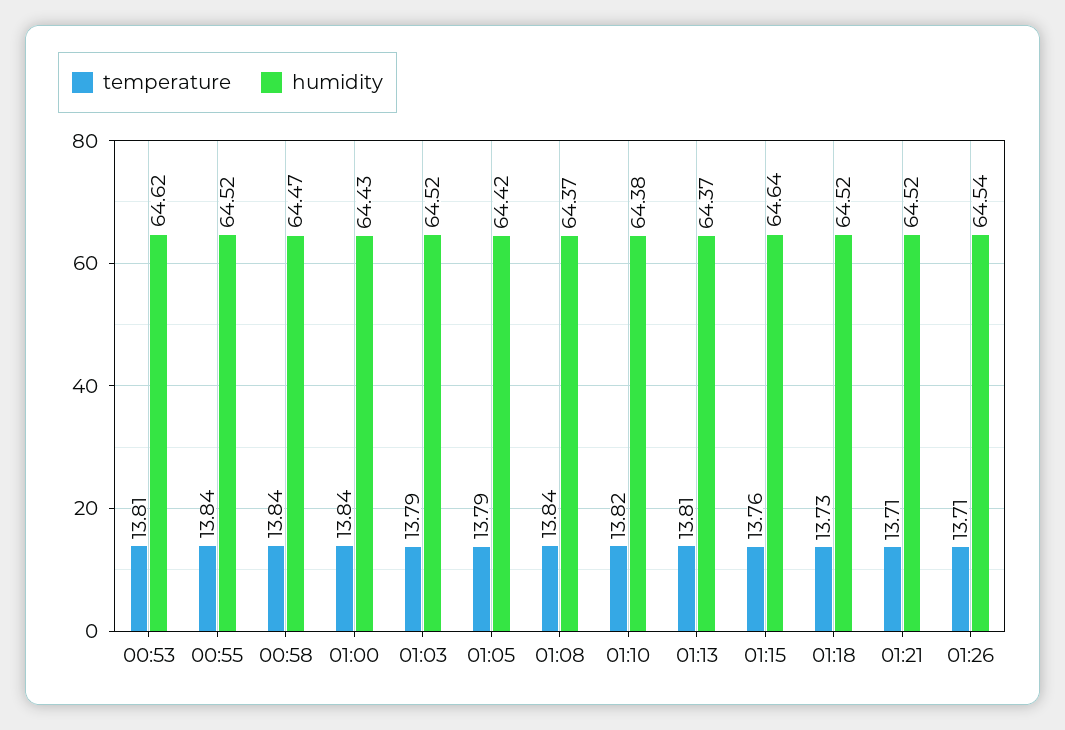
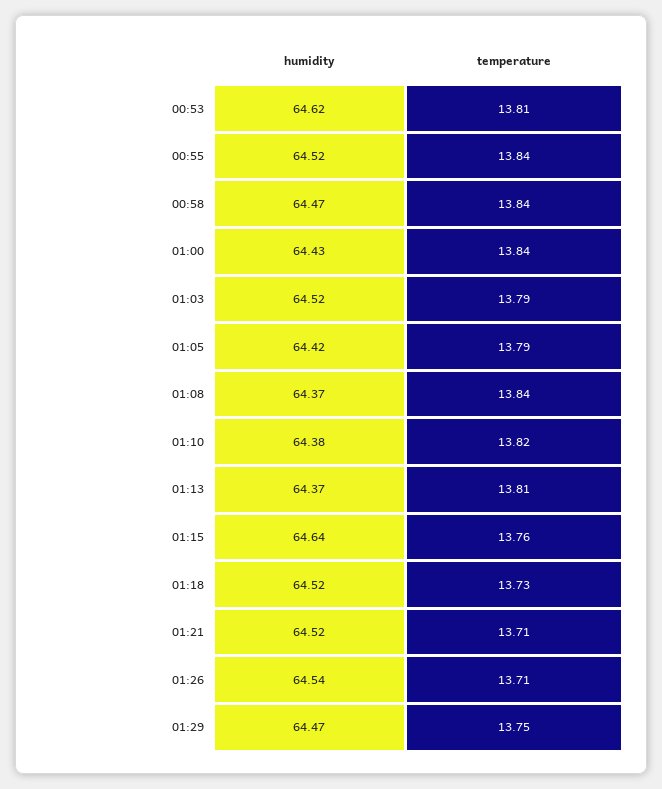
humidity, 01:29: none -> 64.47
temperature, 01:29: none -> 13.75

